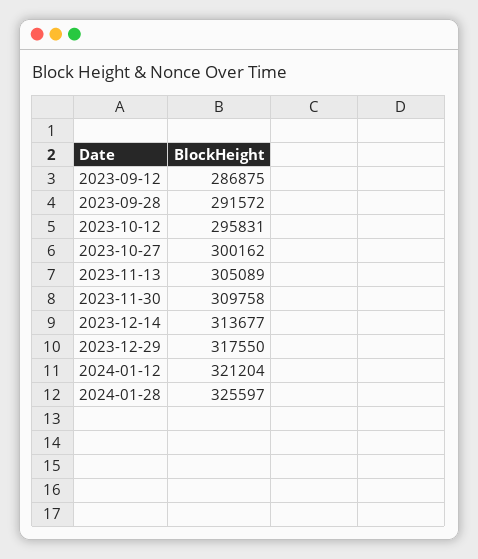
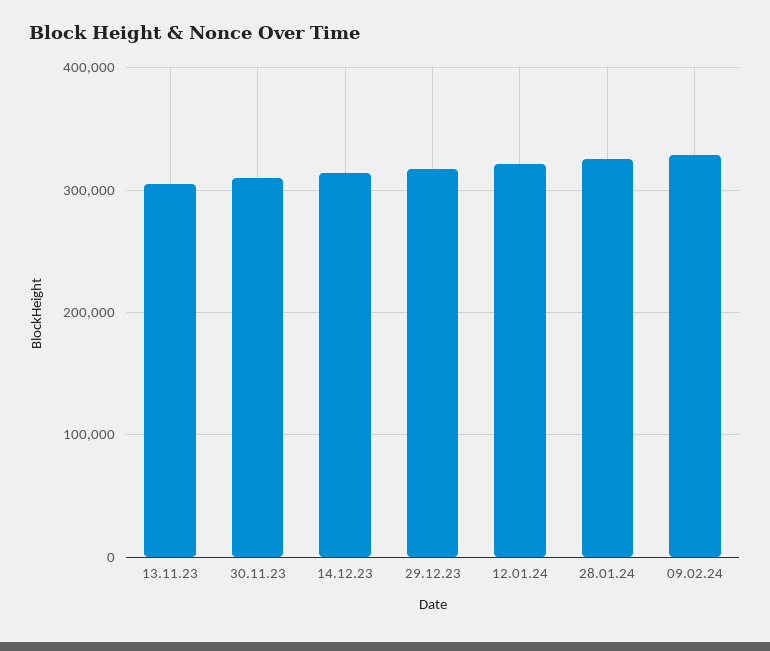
2023-09-12: 286875 -> none
2023-09-28: 291572 -> none
2023-10-12: 295831 -> none
2023-10-27: 300162 -> none
09.02.24: none -> 330000

